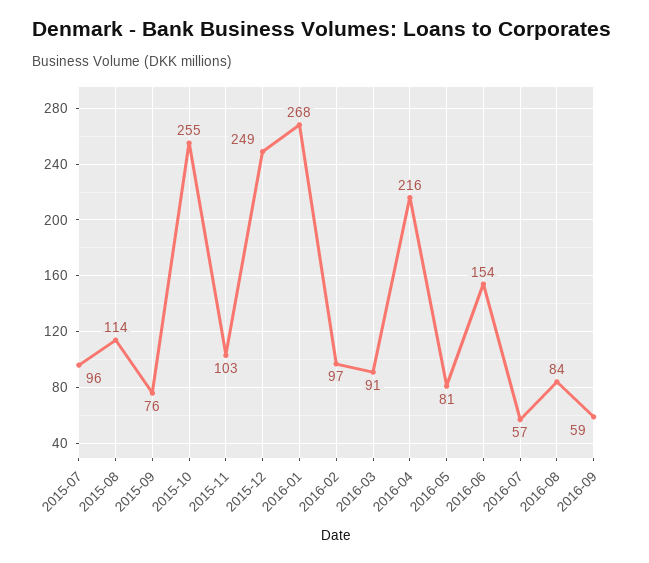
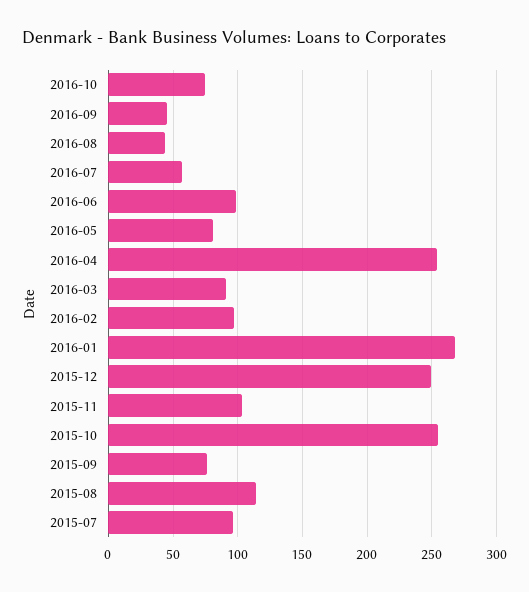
2016-04: 216 -> 255
2016-06: 154 -> 100
2016-08: 84 -> 45
2016-09: 59 -> 45
2016-10: none -> 75

